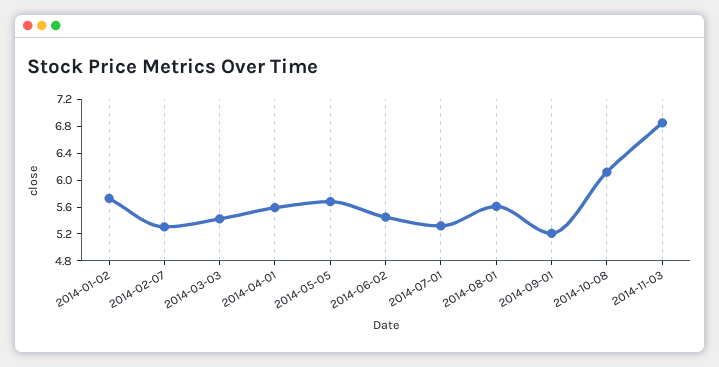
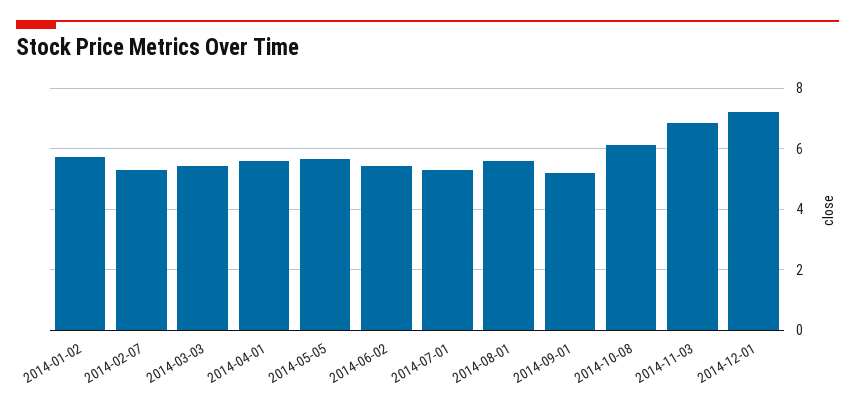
2014-12-01: none -> 7.2

